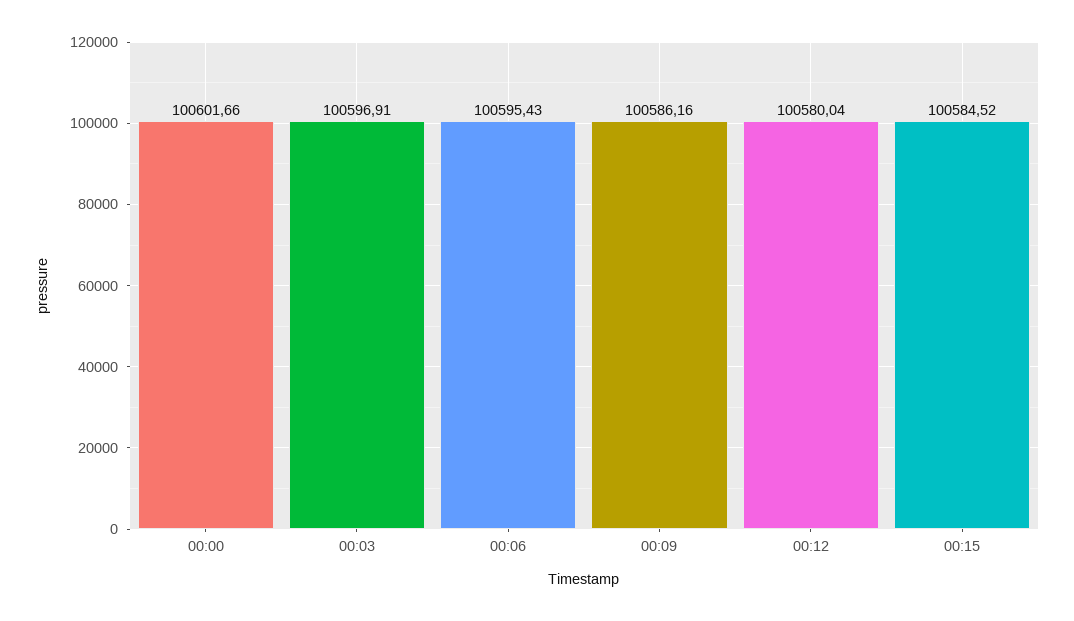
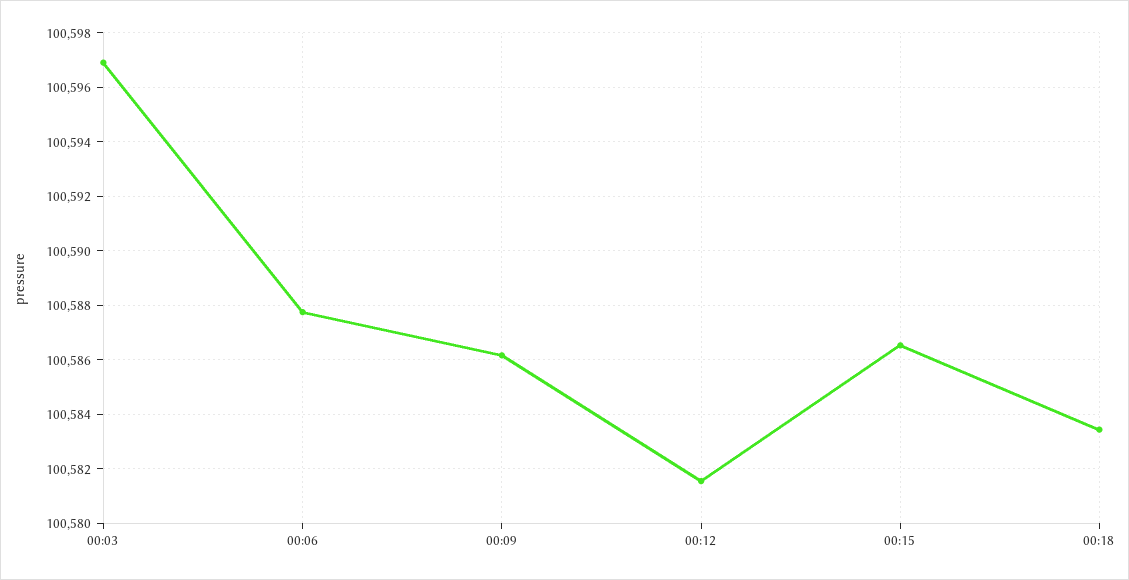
00:00: 100601.66 -> none
00:06: 100595.43 -> 100587.75
00:12: 100580.04 -> 100581.5
00:15: 100584.52 -> 100586.5
00:18: none -> 100583.5

